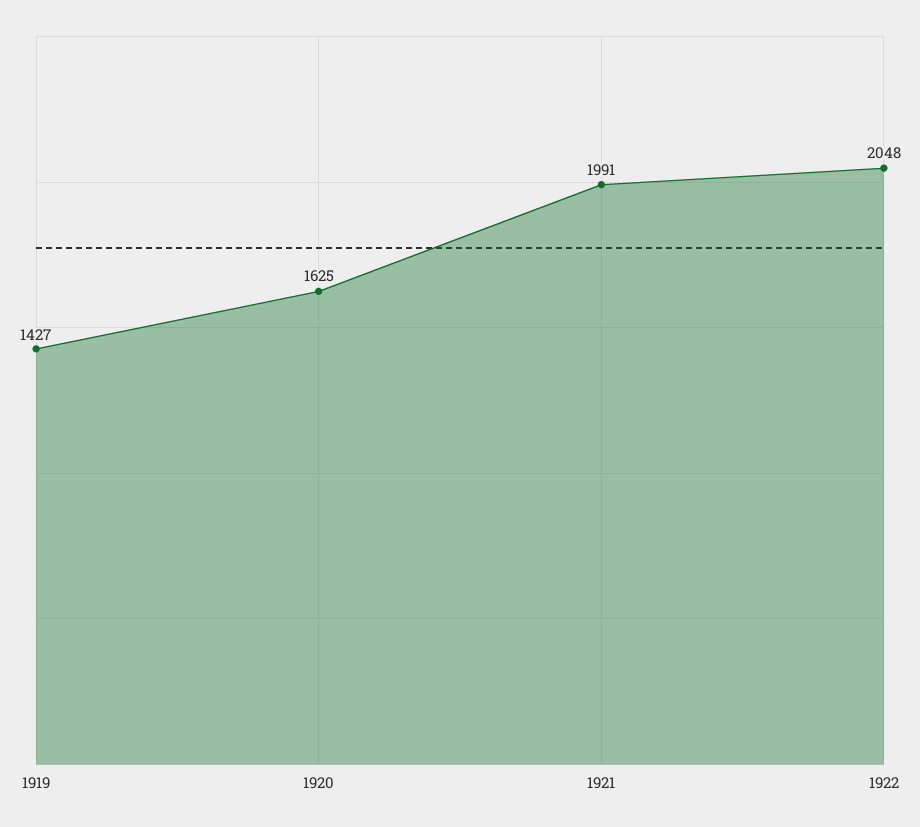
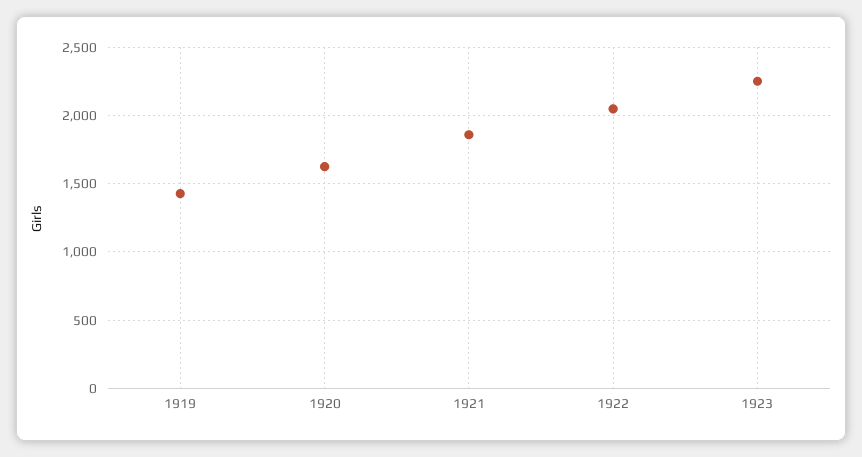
1921: 1991 -> 1850
1923: none -> 2250

